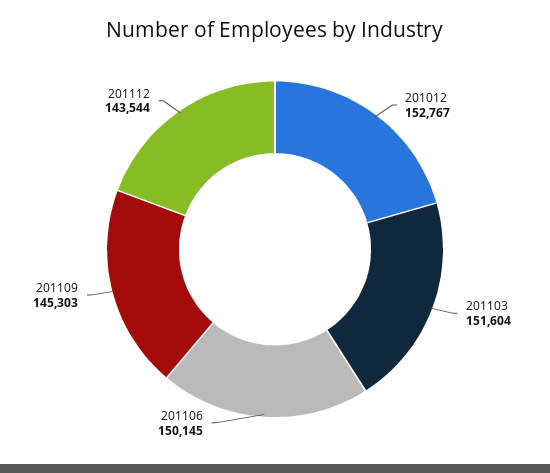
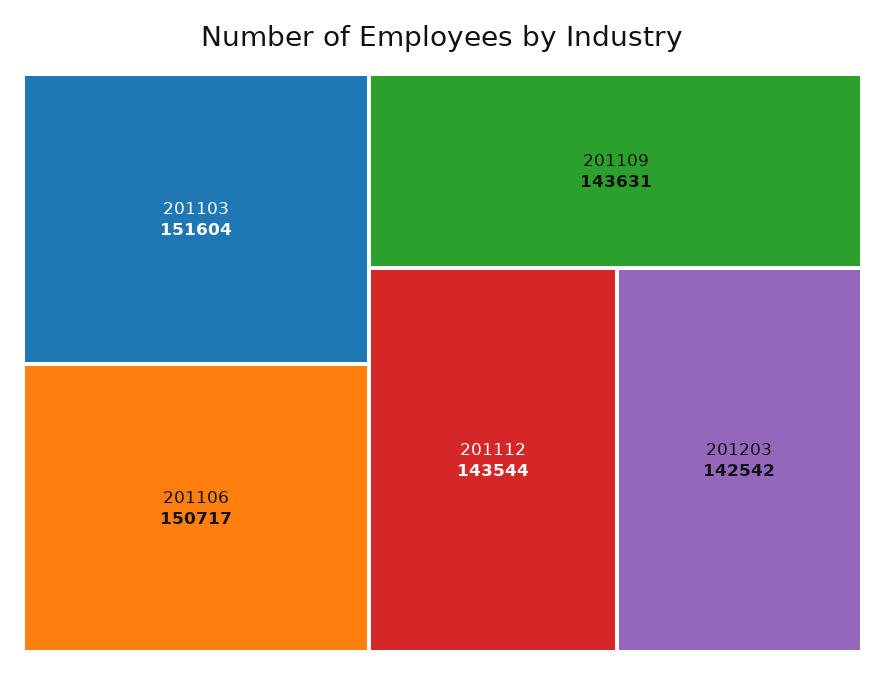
201012: 152767 -> none
201106: 150145 -> 150717
201109: 145303 -> 143631
201203: none -> 142542

